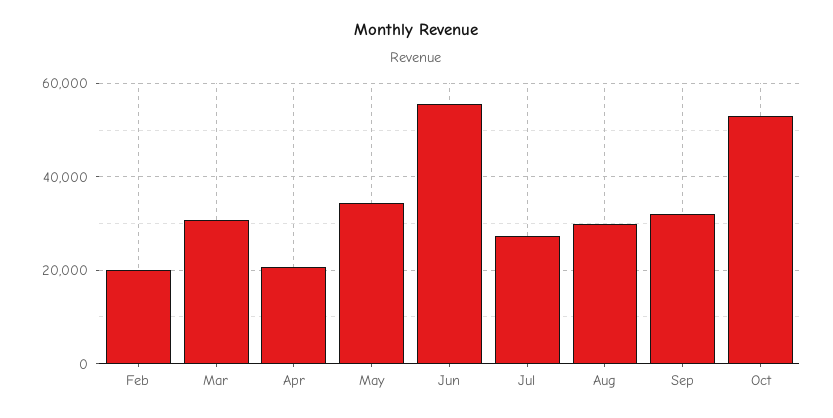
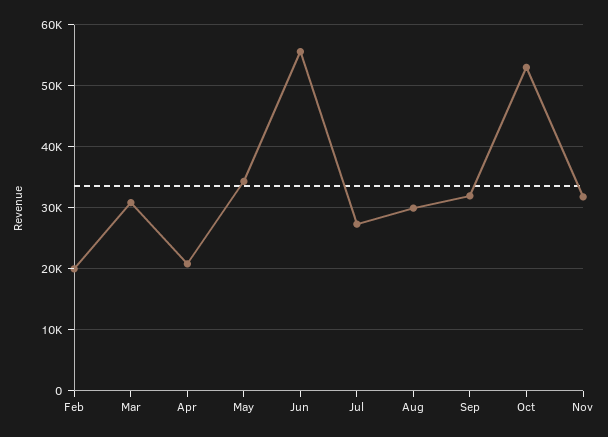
Nov: none -> 32000

